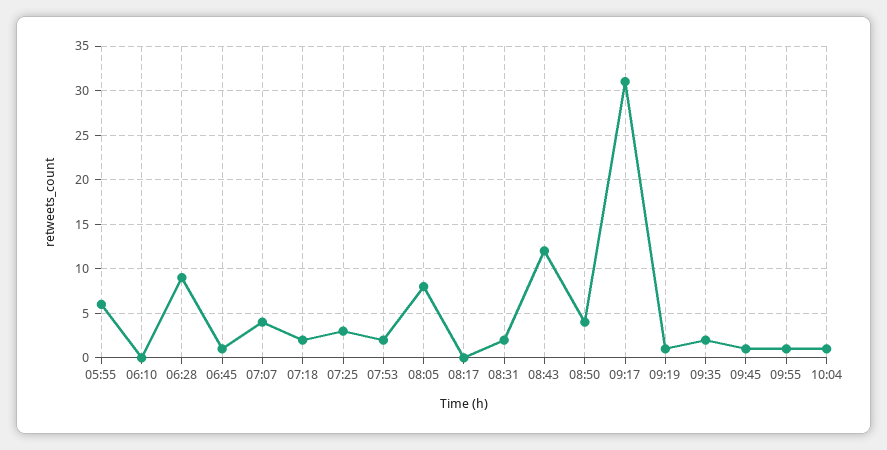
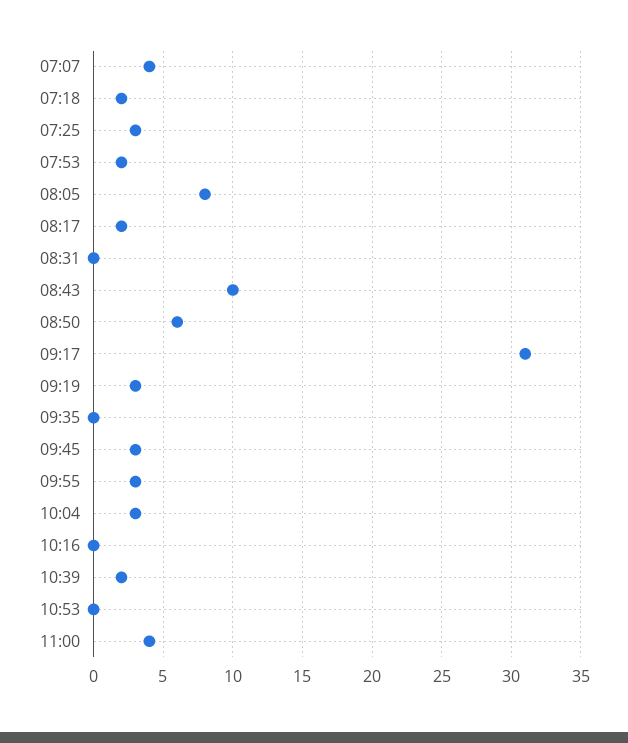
05:55: 6 -> none
06:10: 0 -> none
06:28: 9 -> none
06:45: 1 -> none
08:17: 0 -> 2
08:31: 2 -> 0
08:43: 12 -> 10
08:50: 4 -> 6
09:19: 1 -> 3
09:35: 2 -> 0
09:45: 1 -> 3
09:55: 1 -> 3
10:04: 1 -> 3
10:16: none -> 0
10:39: none -> 2
10:53: none -> 0
11:00: none -> 4

